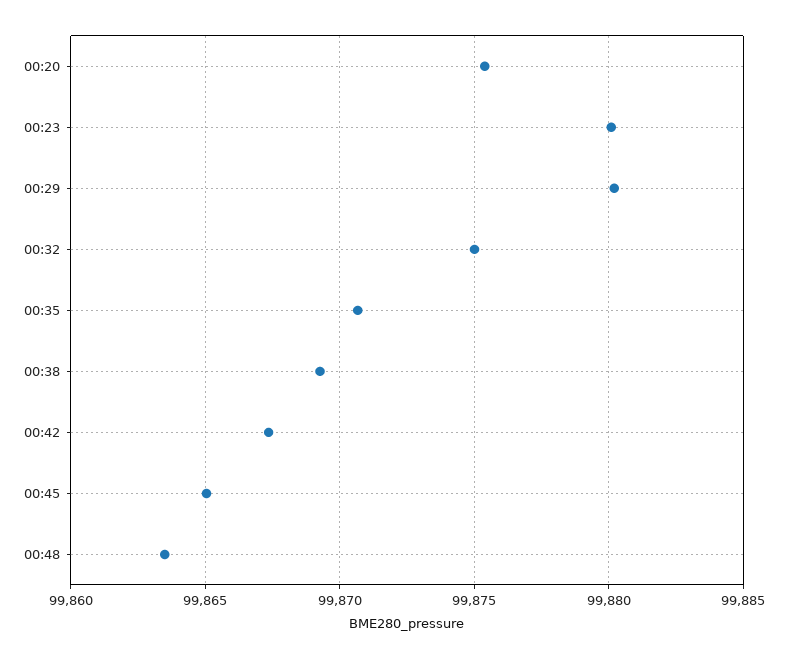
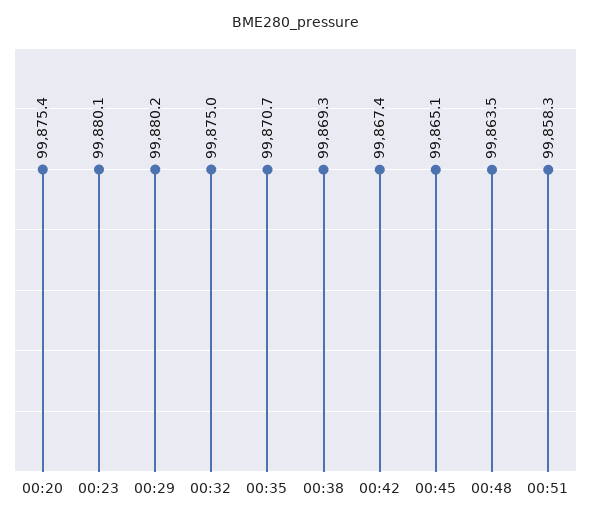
00:51: none -> 99858.3

